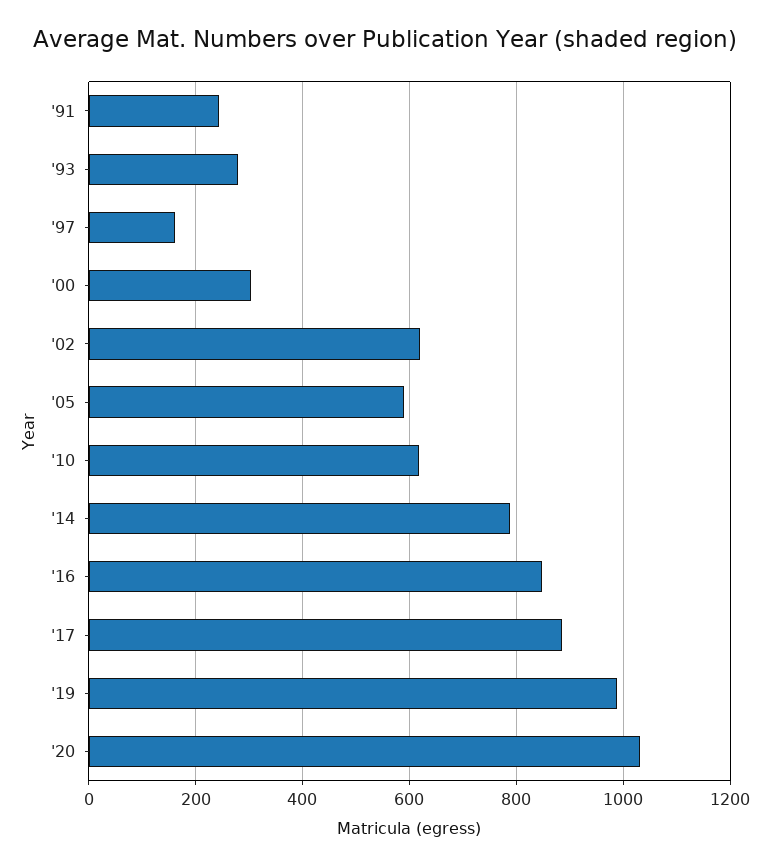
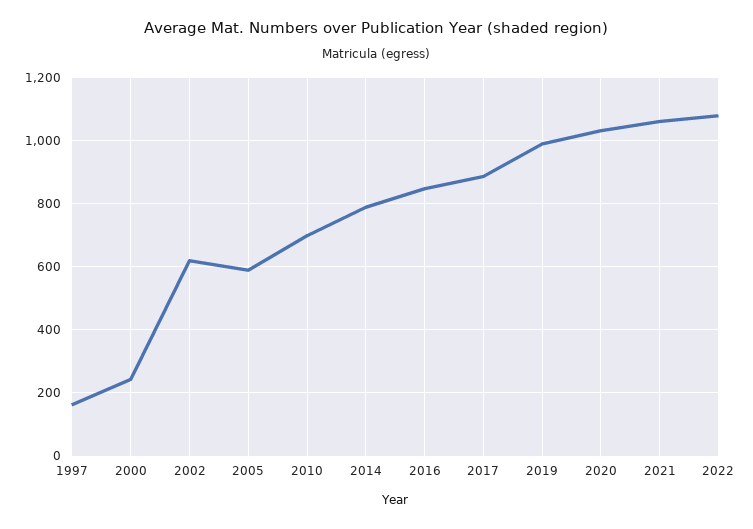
'91: 240 -> none
'93: 280 -> none
'00: 300 -> 240
'10: 620 -> 700
2021: none -> 1060
2022: none -> 1080

